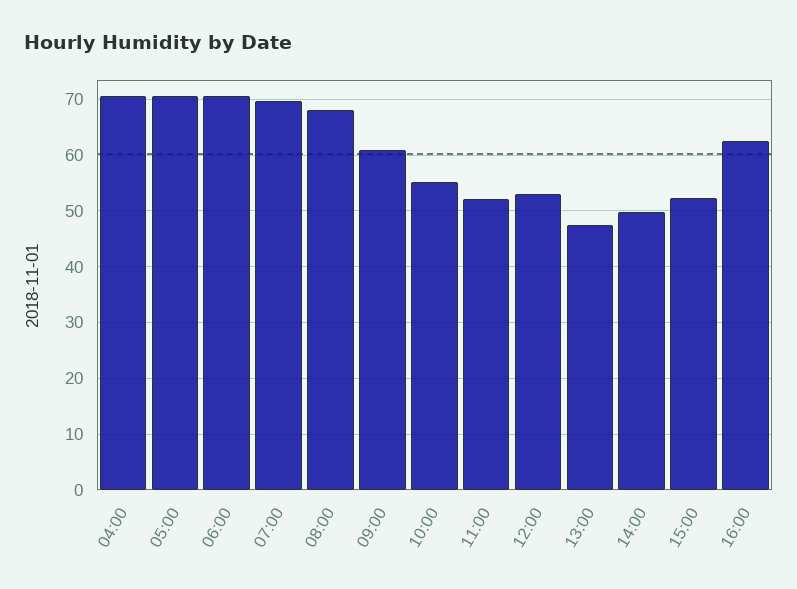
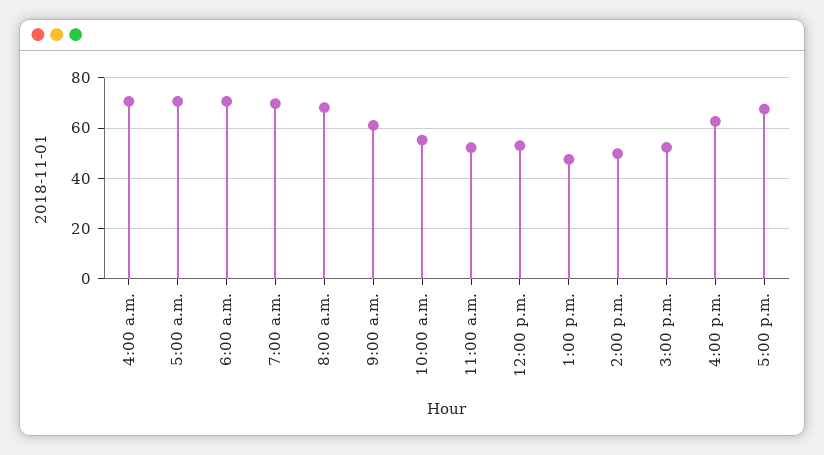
5:00 p.m.: none -> 67.5

